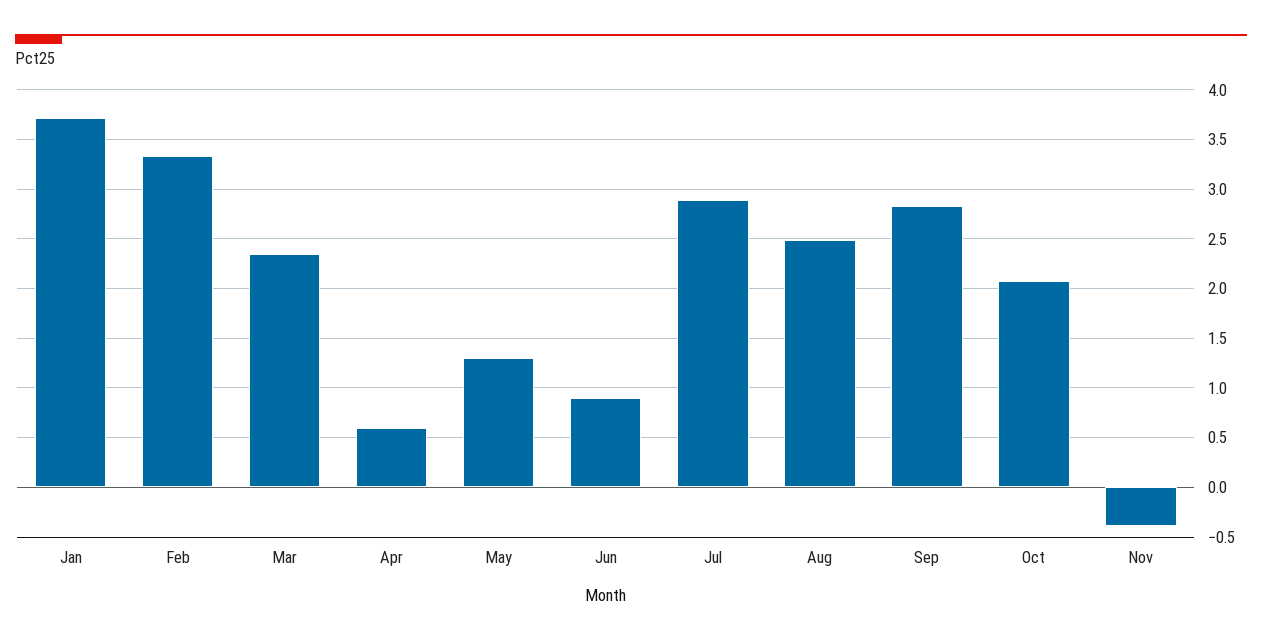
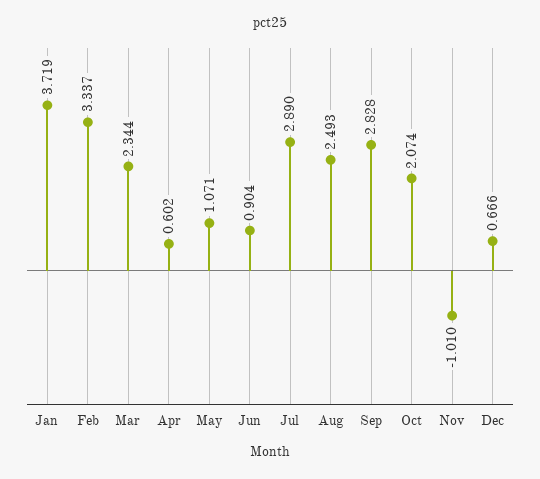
May: 1.3 -> 1.071
Nov: -0.4 -> -1.01
Dec: none -> 0.666

